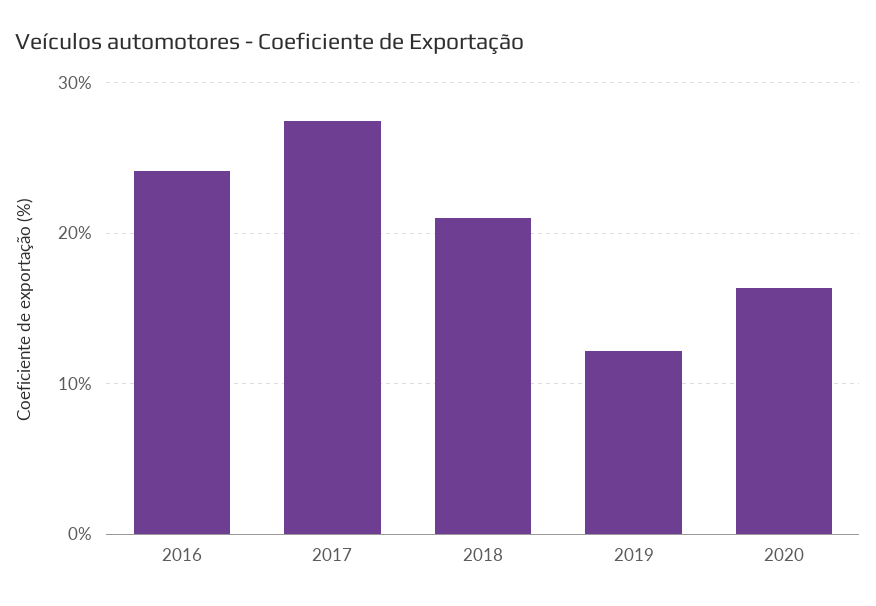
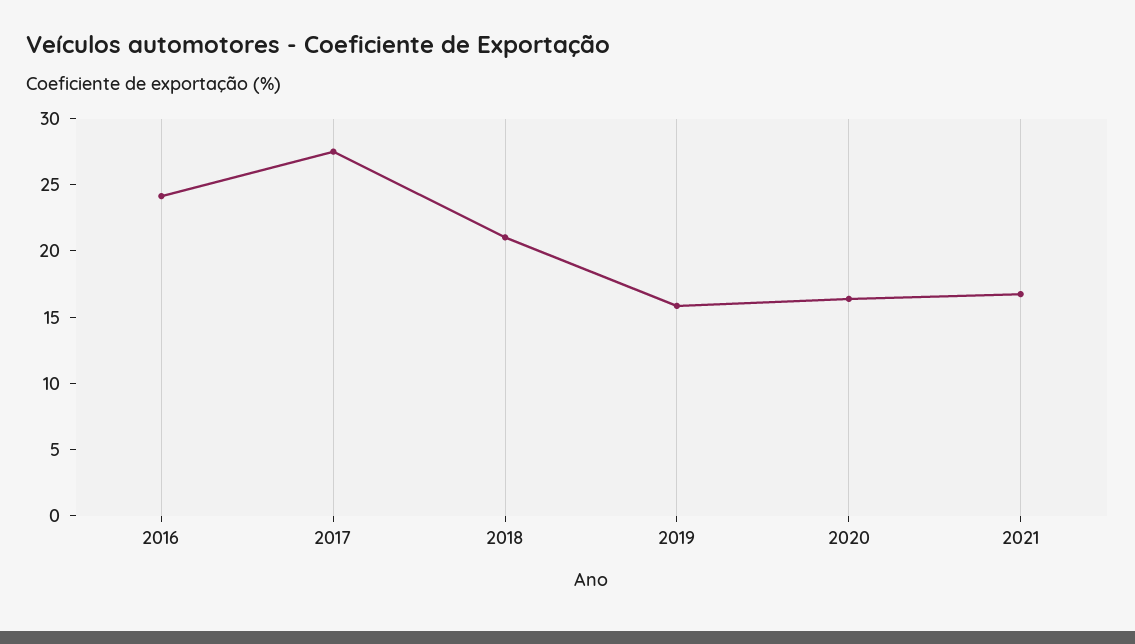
2019: 12 -> 16
2021: none -> 17

